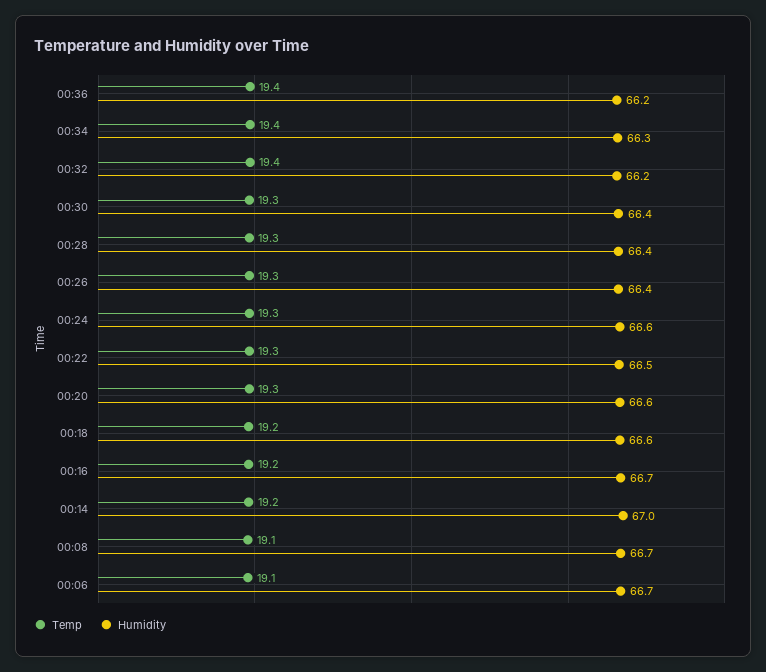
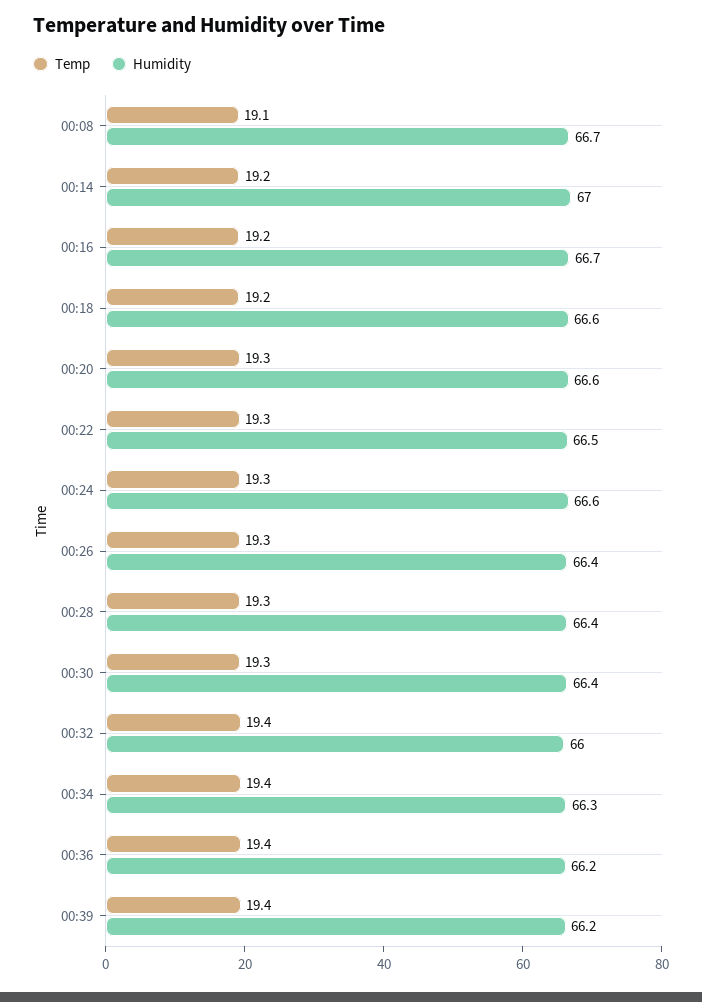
Humidity, 00:32: 66.2 -> 66
Temp, 00:06: 19.1 -> none
Humidity, 00:06: 66.7 -> none
Temp, 00:39: none -> 19.4
Humidity, 00:39: none -> 66.2

